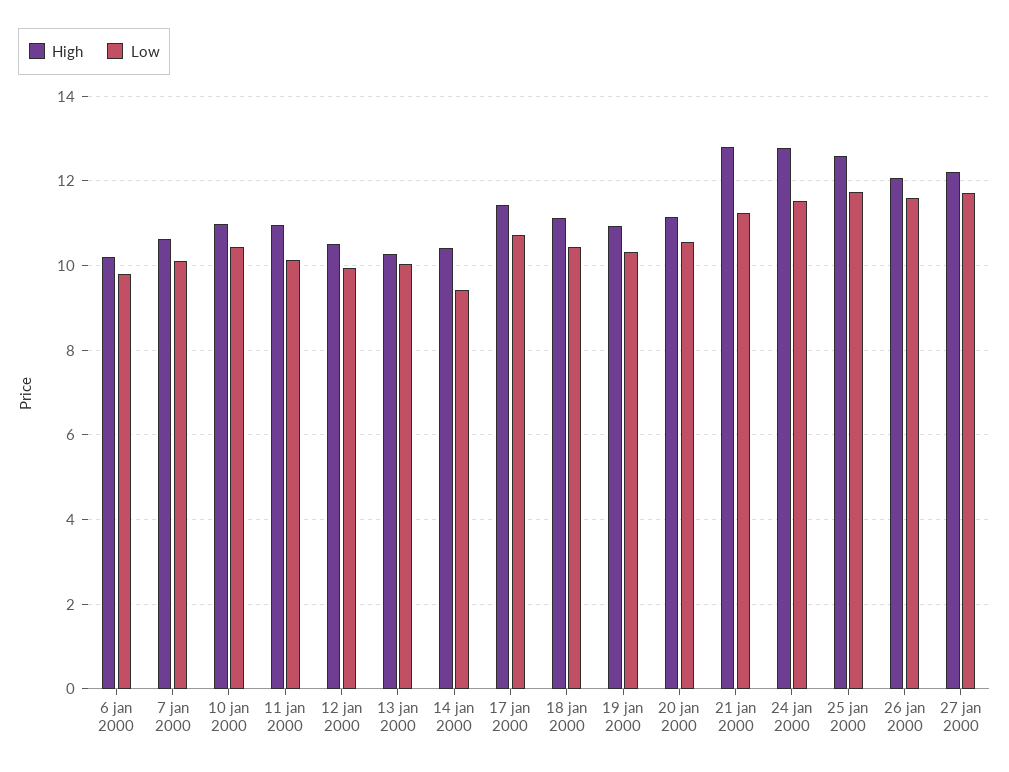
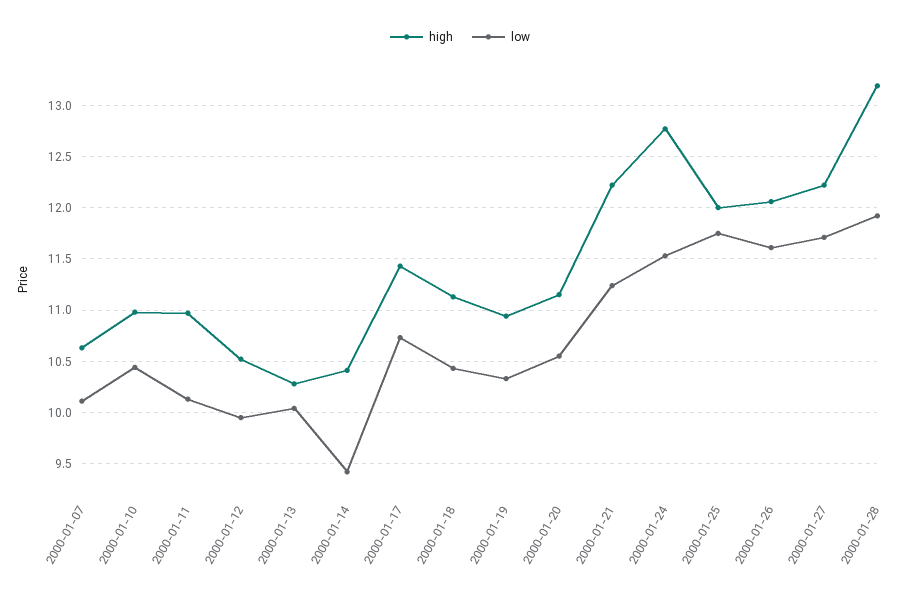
High, 6 jan 2000: 10.2 -> none
Low, 6 jan 2000: 9.8 -> none
High, 21 jan 2000: 12.8 -> 12.2
High, 25 jan 2000: 12.6 -> 12
High, 2000-01-28: none -> 13.2
Low, 2000-01-28: none -> 11.9

